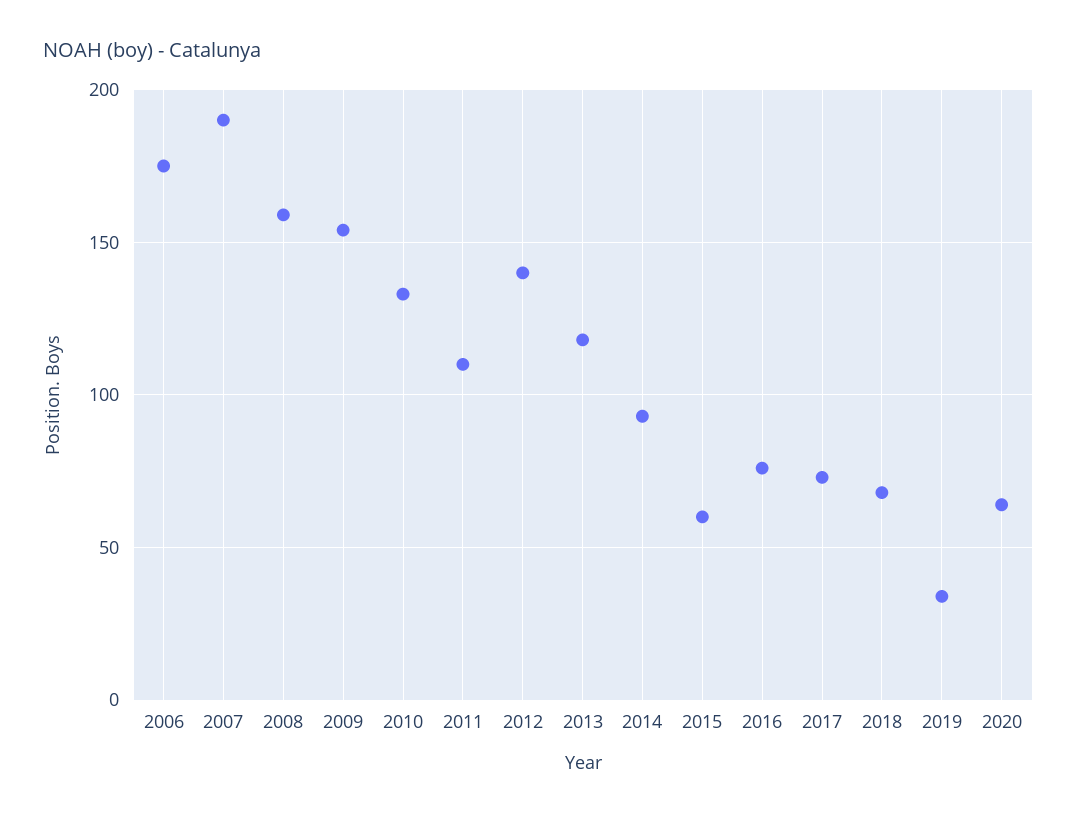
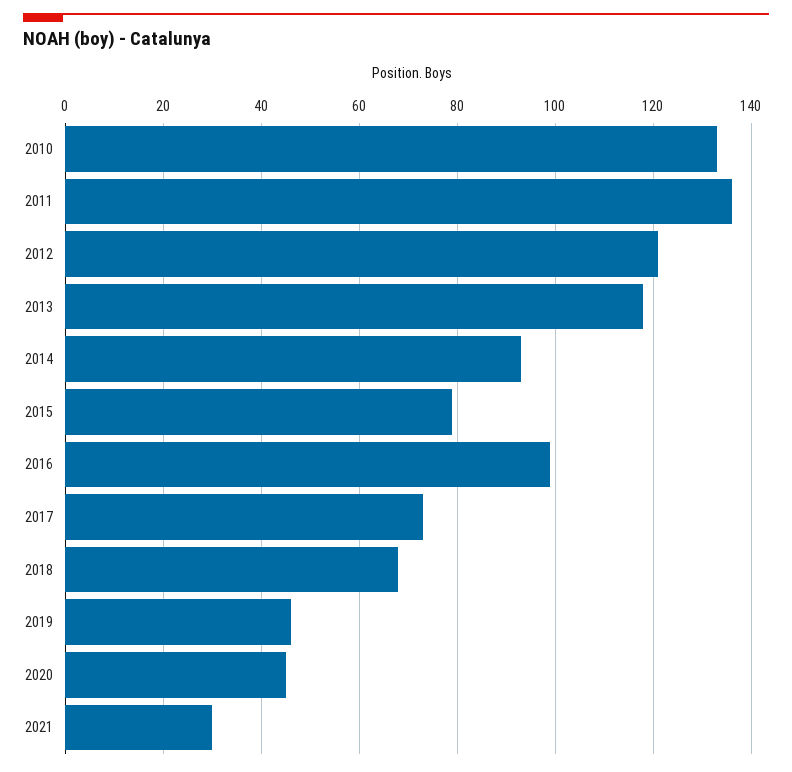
2006: 175 -> none
2007: 190 -> none
2008: 160 -> none
2009: 155 -> none
2011: 110 -> 135
2012: 140 -> 120
2015: 60 -> 80
2016: 75 -> 100
2019: 35 -> 45
2020: 65 -> 45
2021: none -> 30

